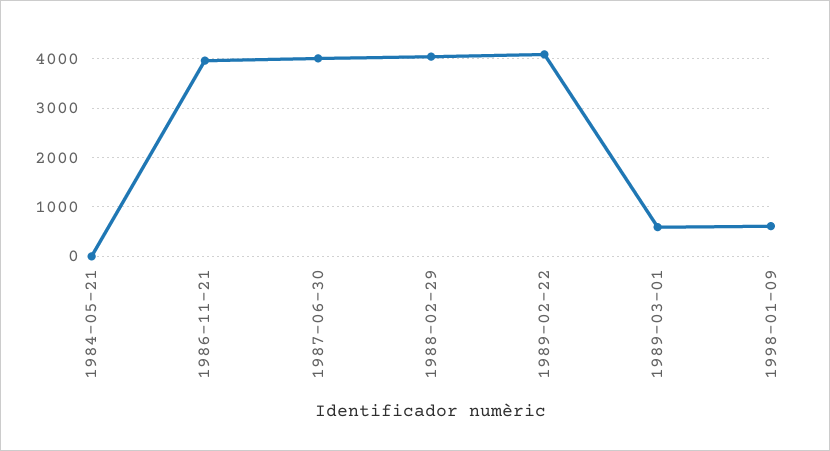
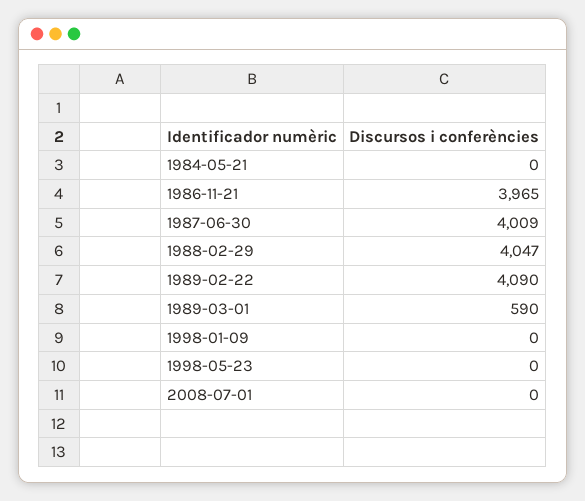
1998-01-09: 600 -> 0
1998-05-23: none -> 0
2008-07-01: none -> 0

